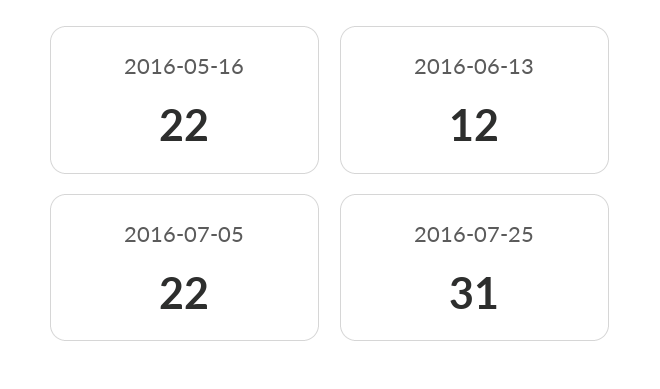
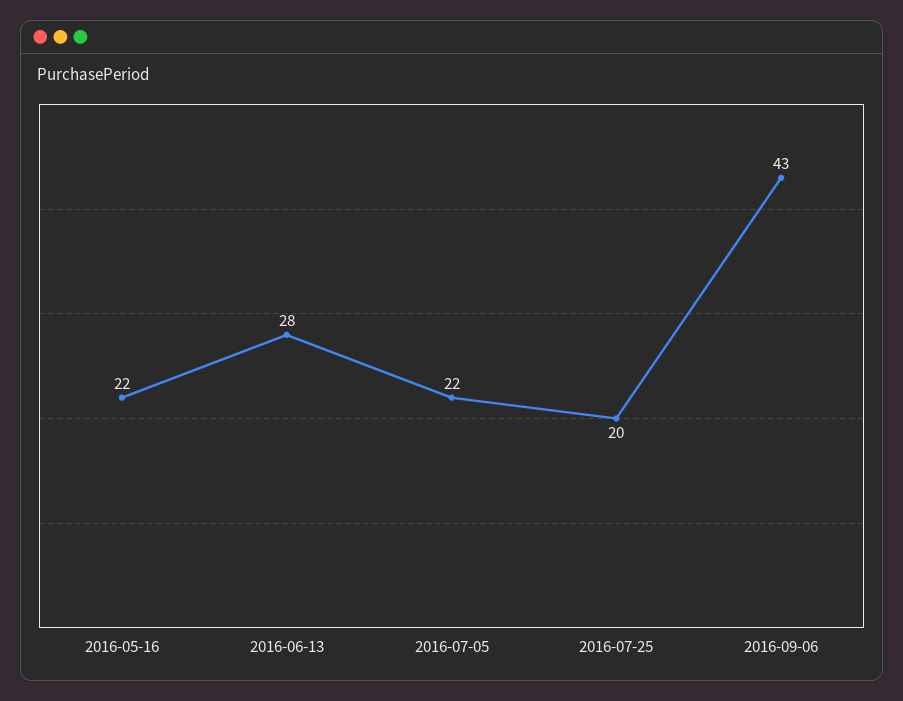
2016-06-13: 12 -> 28
2016-07-25: 31 -> 20
2016-09-06: none -> 43

